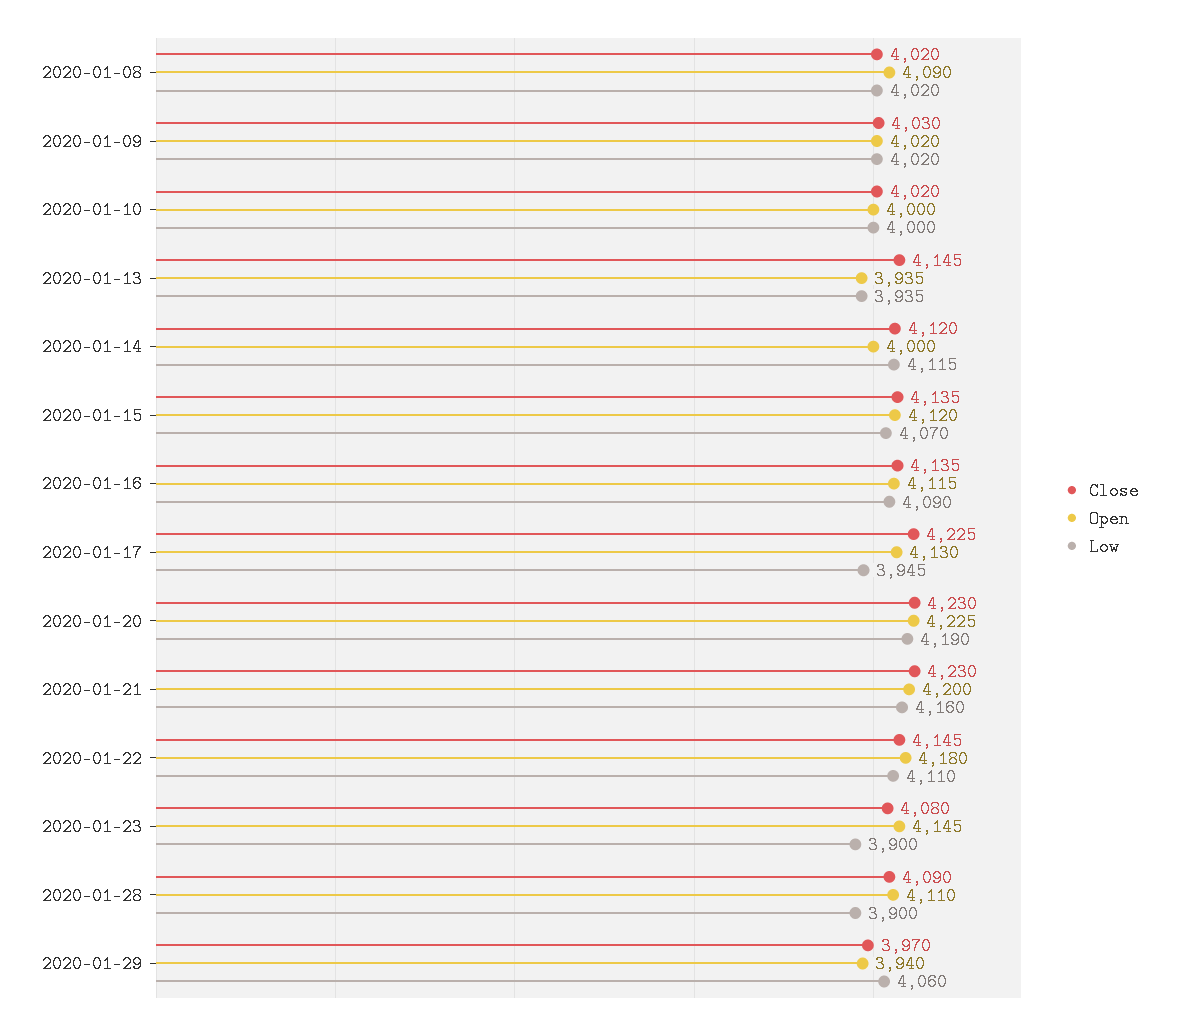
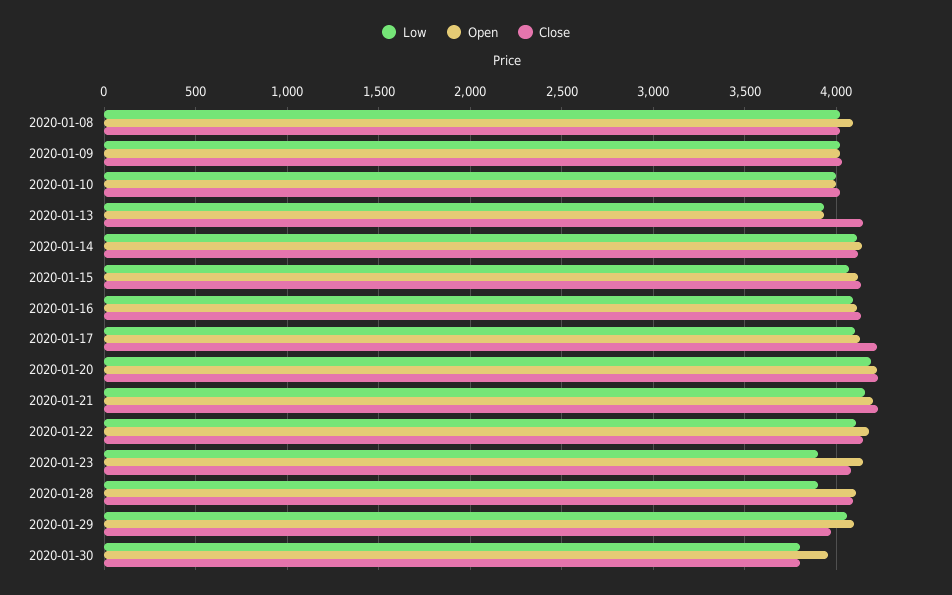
Open, 2020-01-14: 4000 -> 4150
Low, 2020-01-17: 3945 -> 4100
Open, 2020-01-29: 3940 -> 4100
Low, 2020-01-30: none -> 3800
Open, 2020-01-30: none -> 3950
Close, 2020-01-30: none -> 3800

